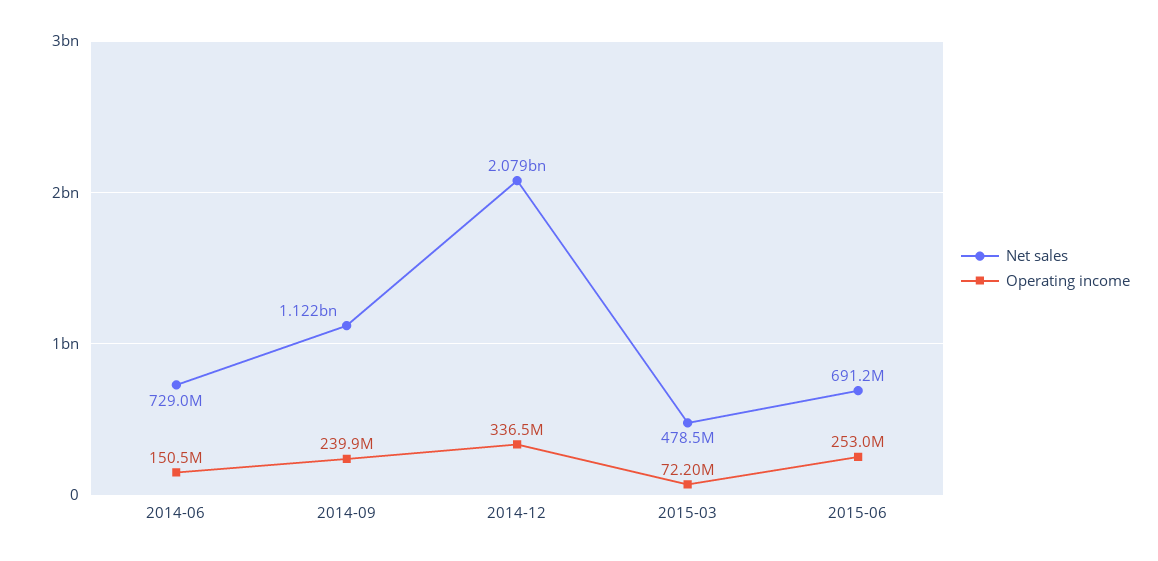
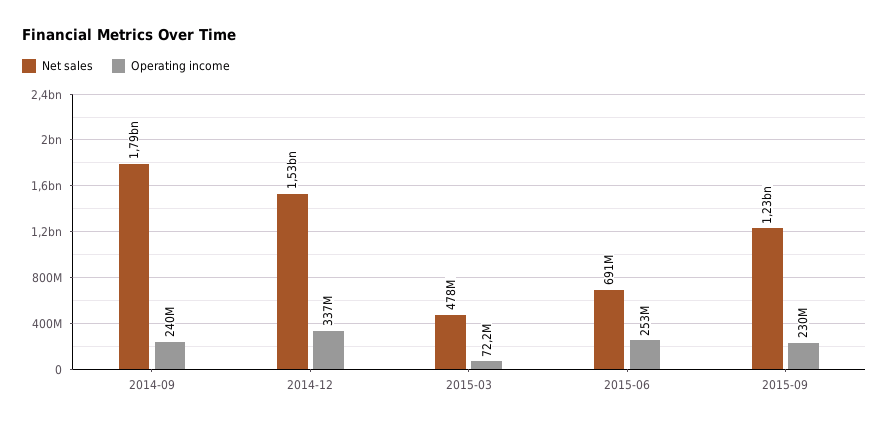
Net sales, 2014-06: 729000000 -> none
Operating income, 2014-06: 150500000 -> none
Net sales, 2014-09: 1122000000 -> 1790000000
Net sales, 2014-12: 2079000000 -> 1530000000
Net sales, 2015-09: none -> 1230000000
Operating income, 2015-09: none -> 230000000

